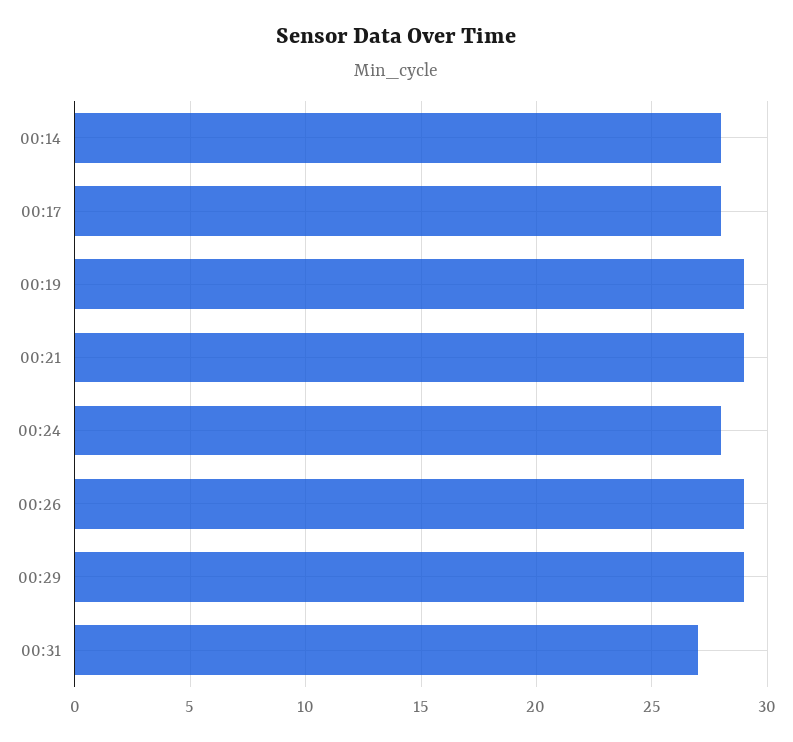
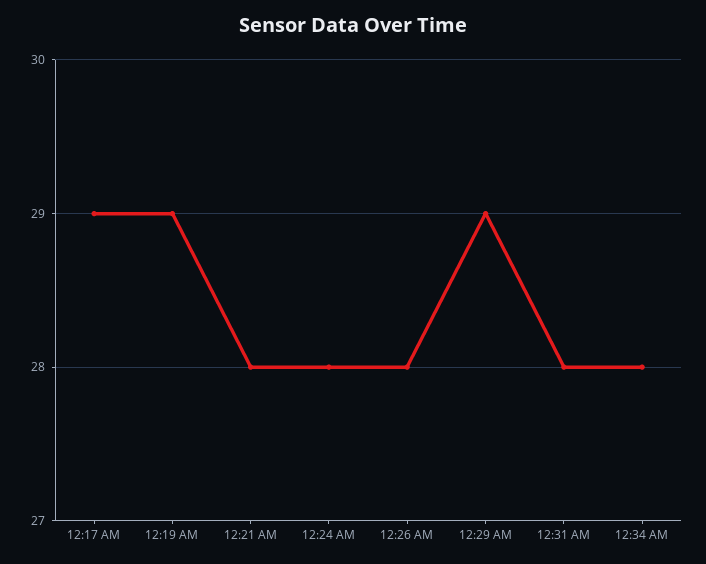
00:14: 28 -> none
00:17: 28 -> 29
00:21: 29 -> 28
00:26: 29 -> 28
00:31: 27 -> 28
12:34 AM: none -> 28

